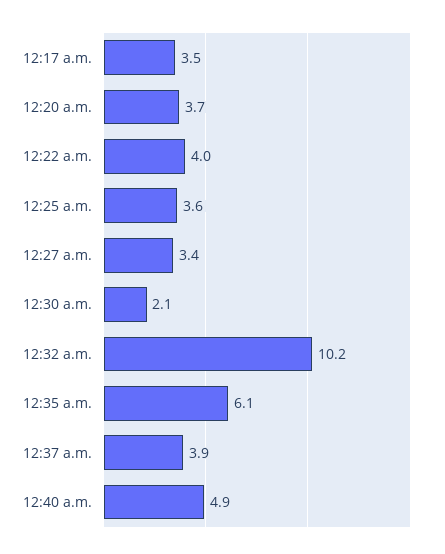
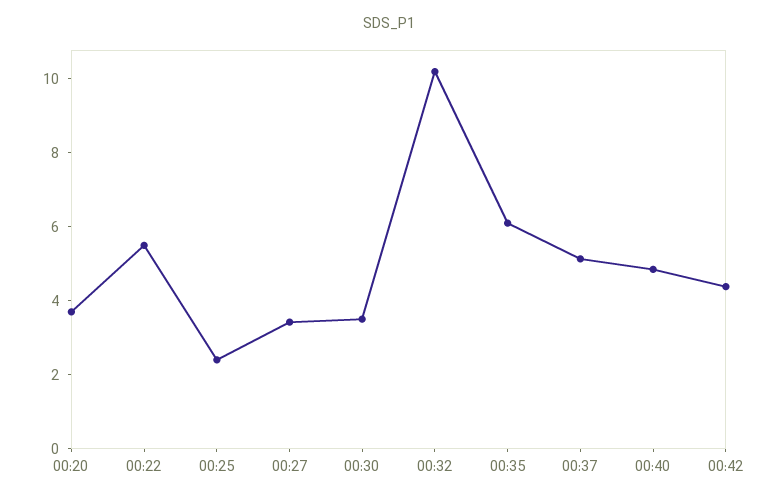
12:17 a.m.: 3.5 -> none
12:22 a.m.: 4 -> 5.5
12:25 a.m.: 3.6 -> 2.5
12:30 a.m.: 2.1 -> 3.5
12:37 a.m.: 3.9 -> 5
00:42: none -> 4.5

